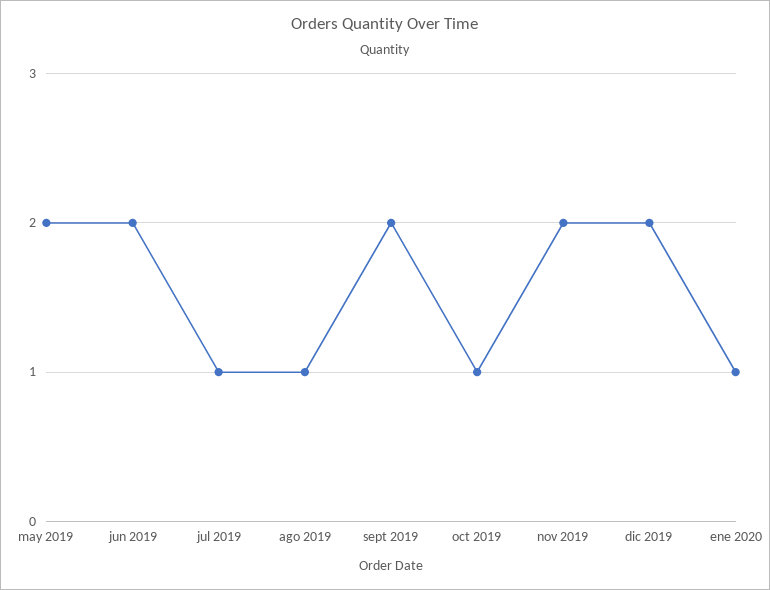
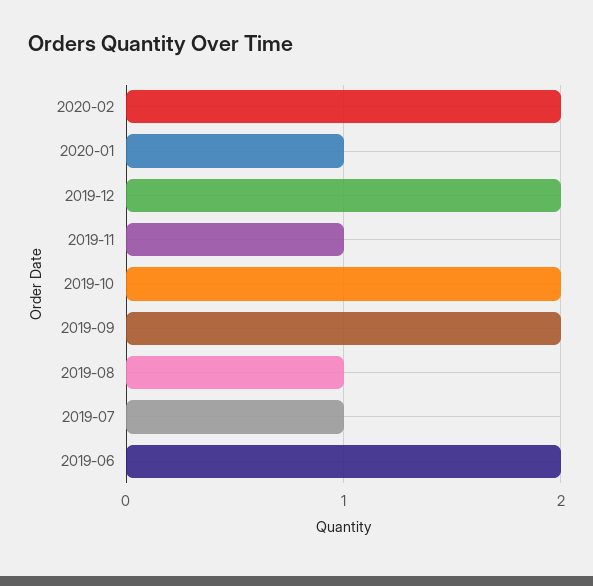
may 2019: 2 -> none
oct 2019: 1 -> 2
nov 2019: 2 -> 1
2020-02: none -> 2

